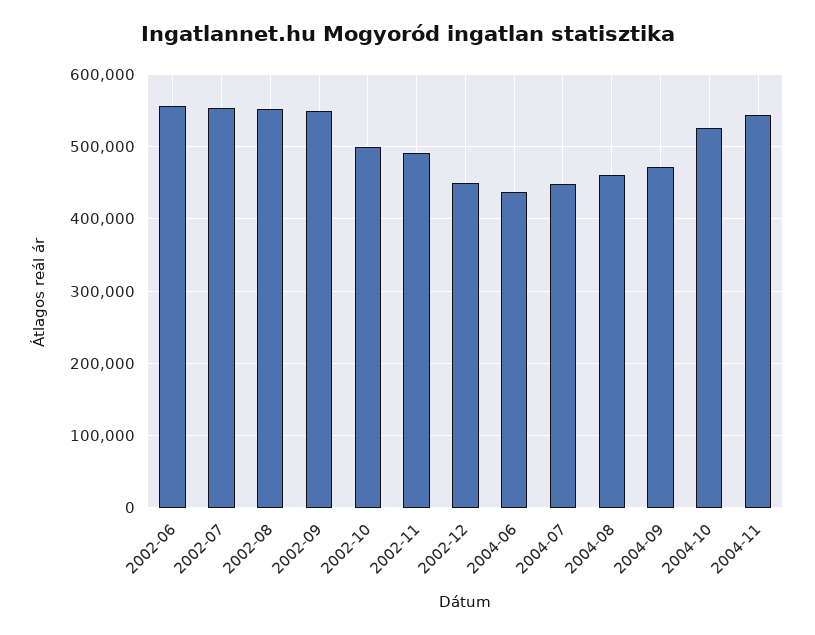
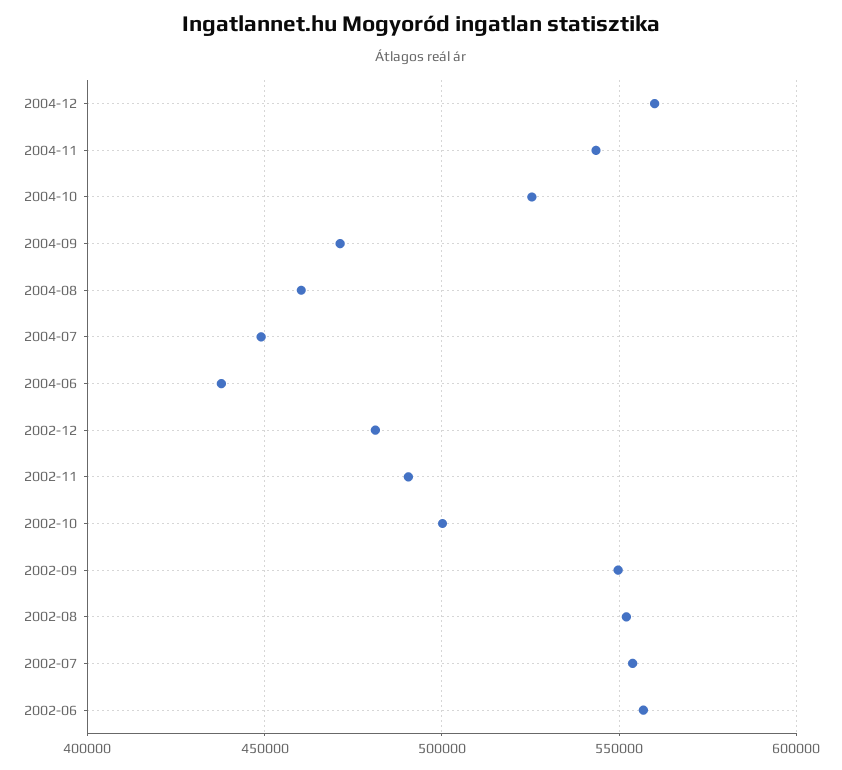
2002-12: 450000 -> 480000
2004-12: none -> 560000

